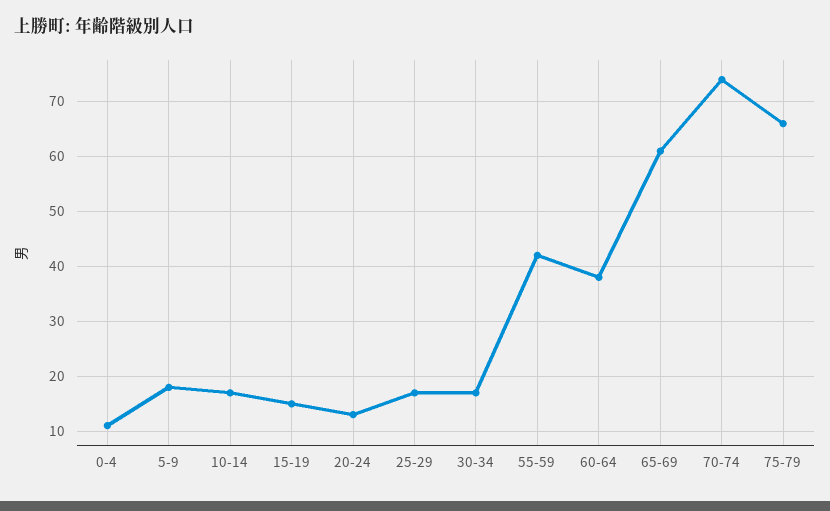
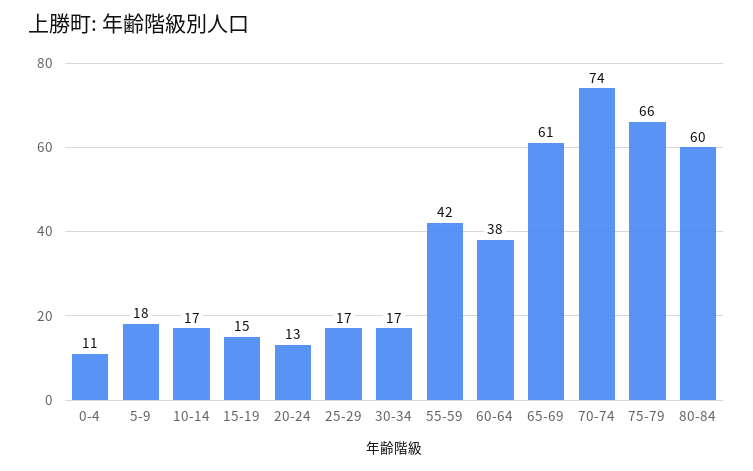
80-84: none -> 60

